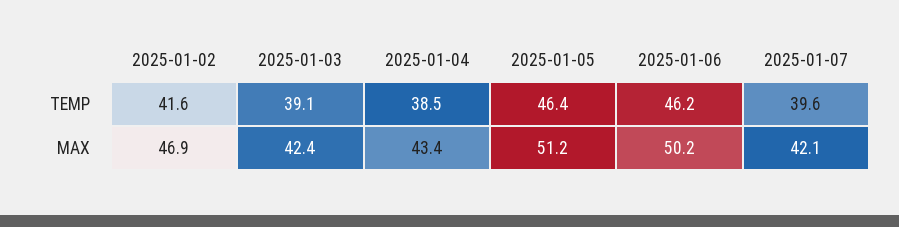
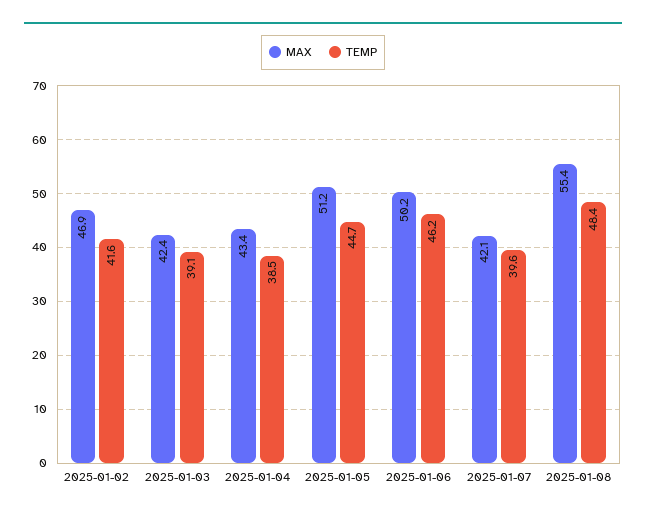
TEMP, 2025-01-05: 46.4 -> 44.7
MAX, 2025-01-08: none -> 55.4
TEMP, 2025-01-08: none -> 48.4

